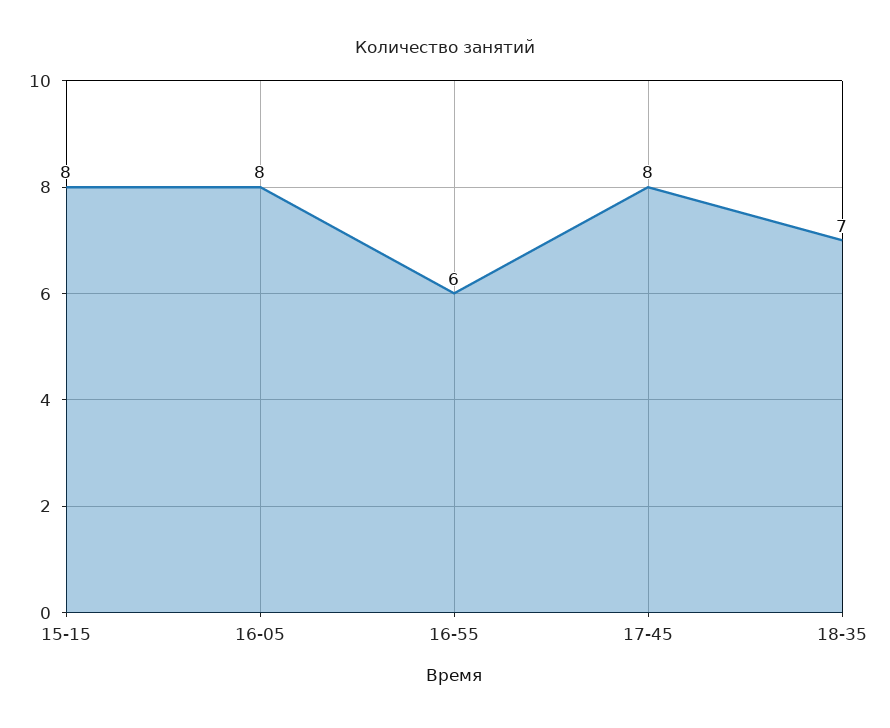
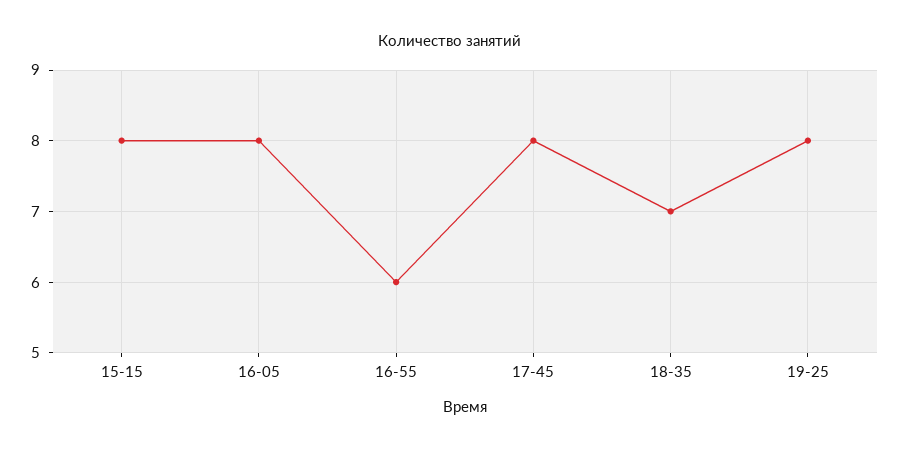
19-25: none -> 8

